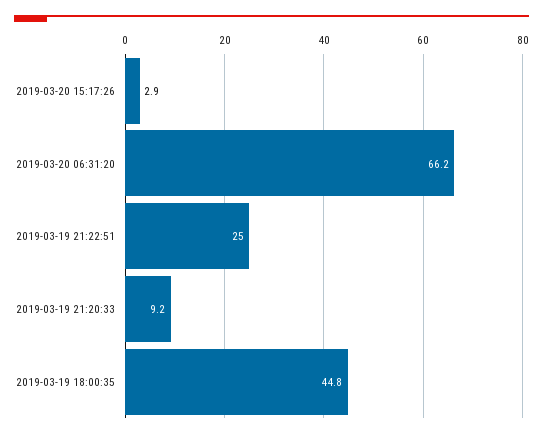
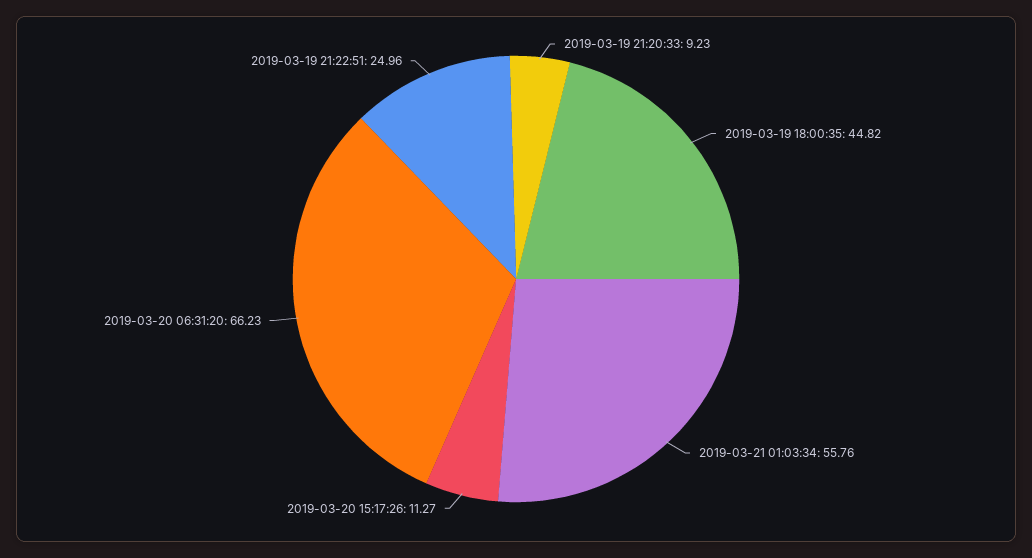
2019-03-20 15:17:26: 2.9 -> 11.27
2019-03-21 01:03:34: none -> 55.76

